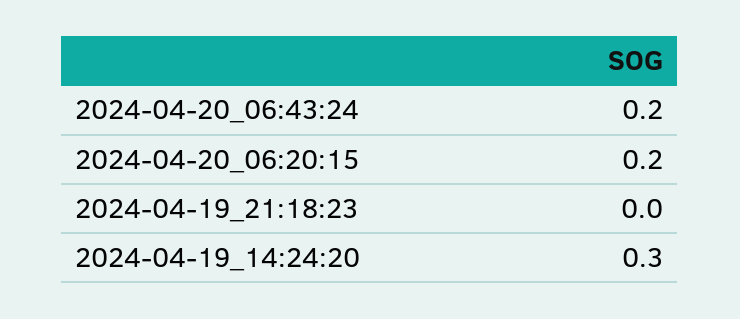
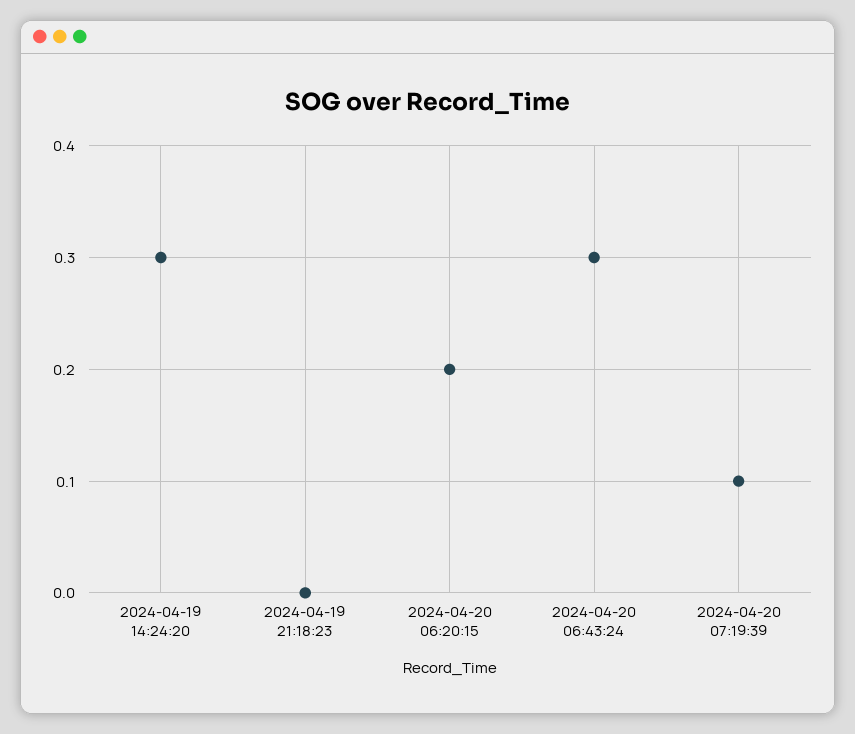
2024-04-20_06:43:24: 0.2 -> 0.3
2024-04-20 07:19:39: none -> 0.1

